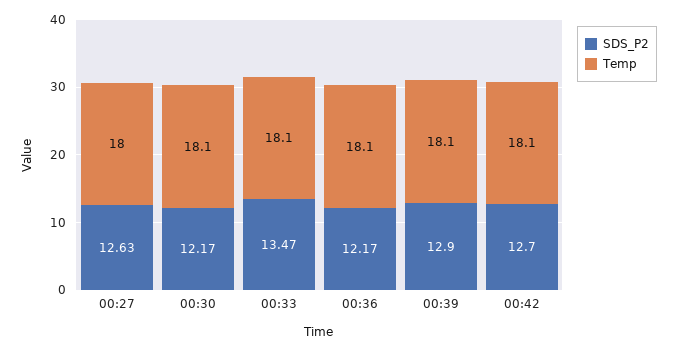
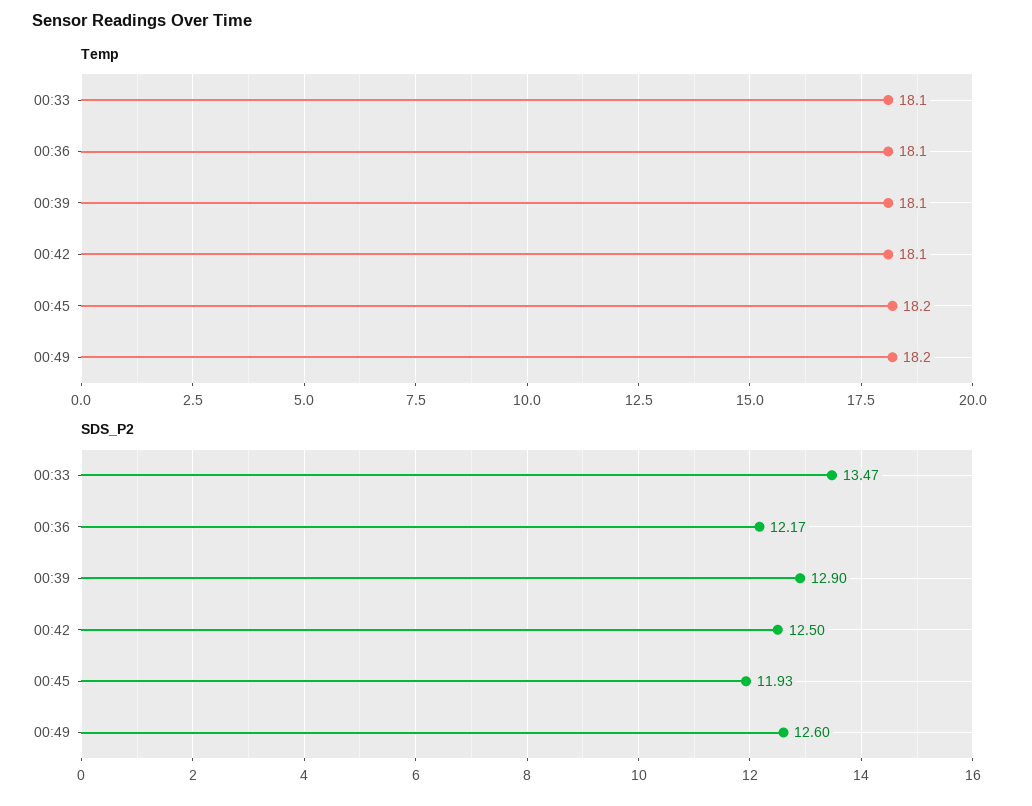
SDS_P2, 00:27: 12.63 -> none
Temp, 00:27: 18 -> none
SDS_P2, 00:30: 12.17 -> none
Temp, 00:30: 18.1 -> none
SDS_P2, 00:42: 12.7 -> 12.5
Temp, 00:45: none -> 18.2
Temp, 00:49: none -> 18.2
SDS_P2, 00:45: none -> 11.93
SDS_P2, 00:49: none -> 12.6

